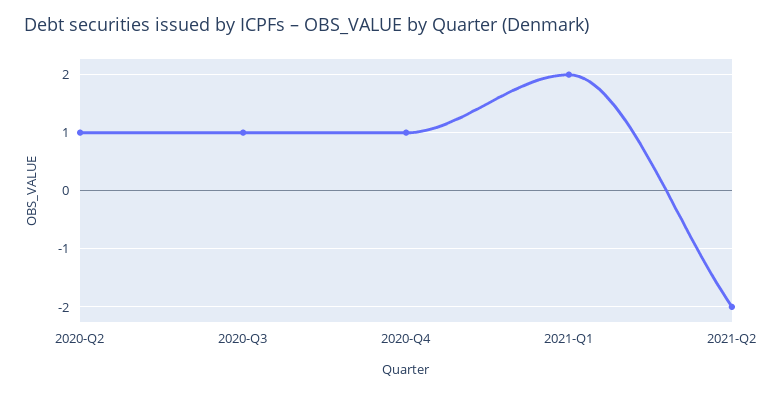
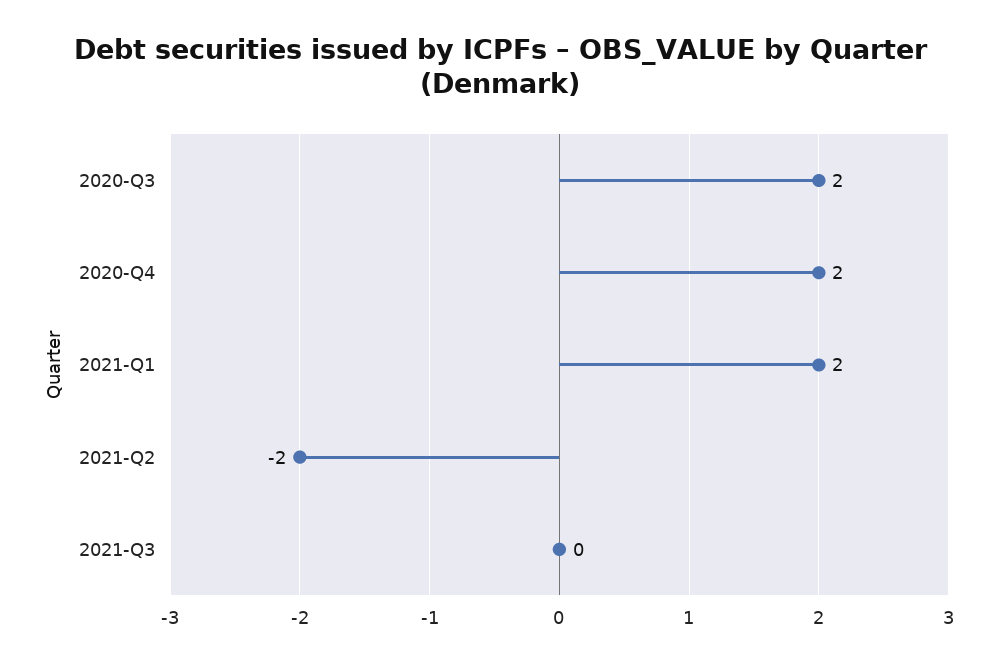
2020-Q2: 1 -> none
2020-Q3: 1 -> 2
2020-Q4: 1 -> 2
2021-Q3: none -> 0

